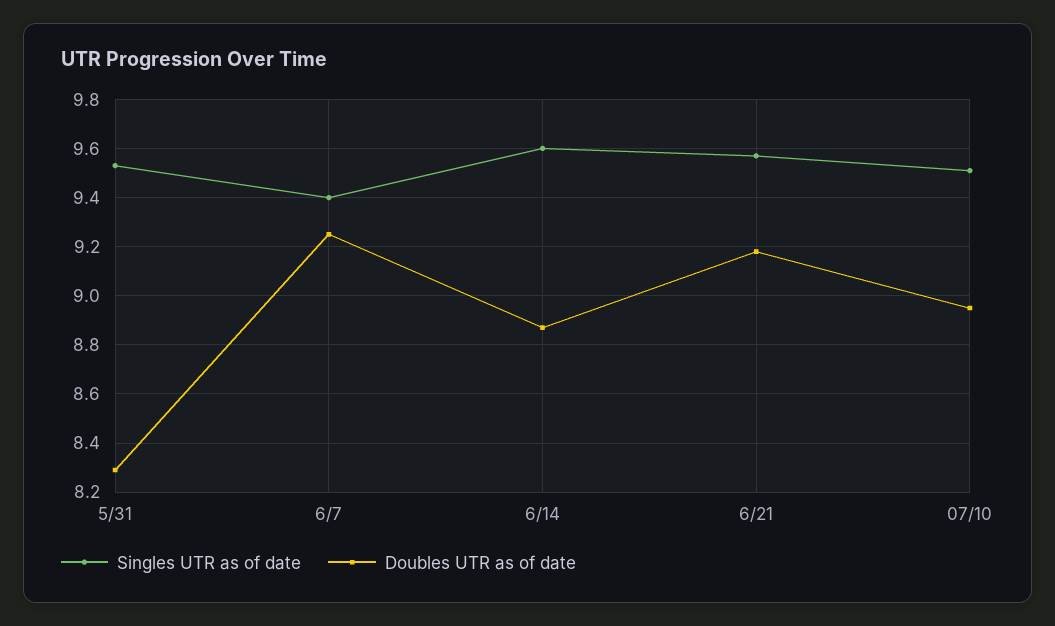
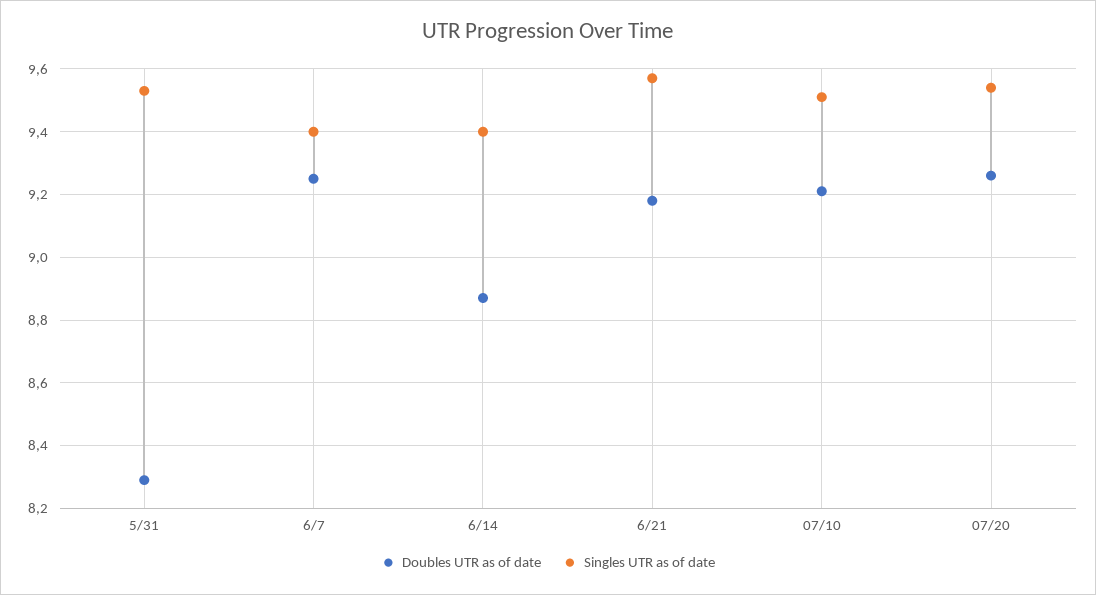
Singles UTR as of date, 6/14: 9.6 -> 9.4
Doubles UTR as of date, 07/10: 8.95 -> 9.2
Doubles UTR as of date, 07/20: none -> 9.25
Singles UTR as of date, 07/20: none -> 9.55

